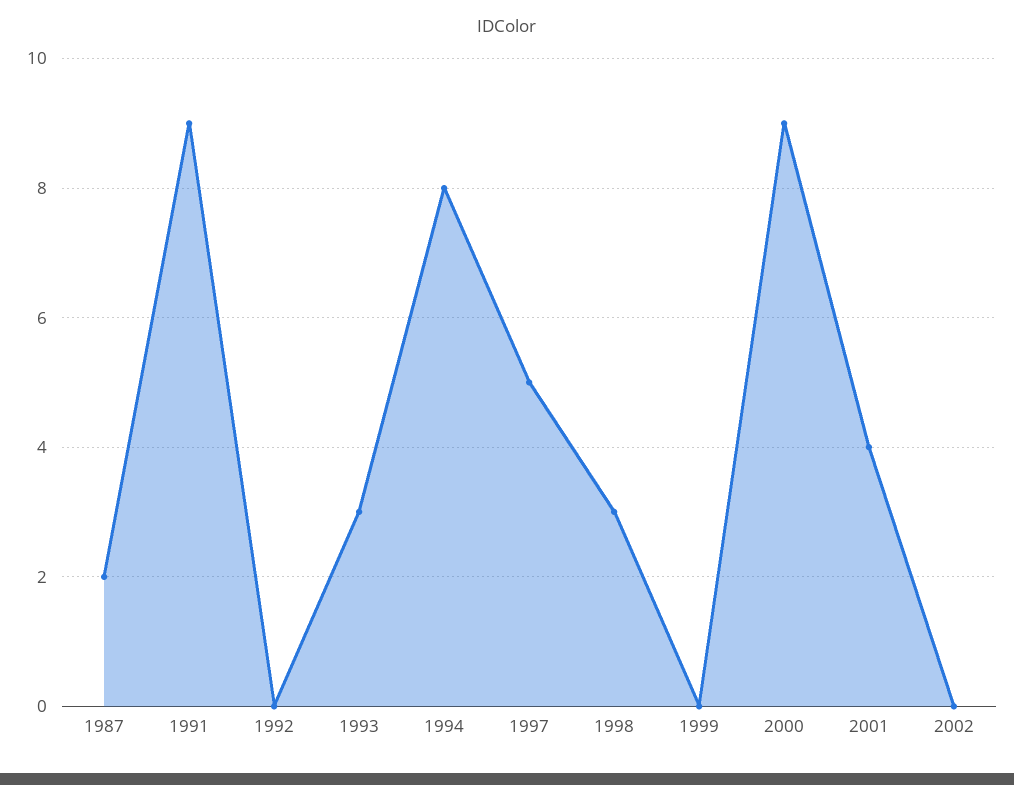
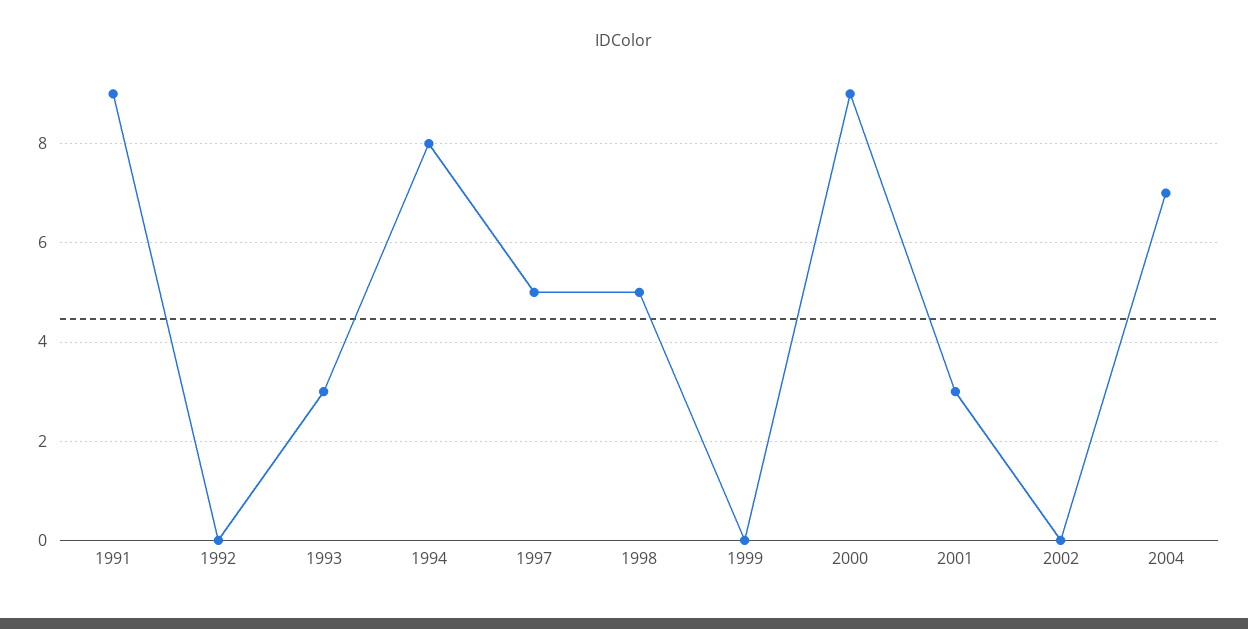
1987: 2 -> none
1998: 3 -> 5
2001: 4 -> 3
2004: none -> 7

